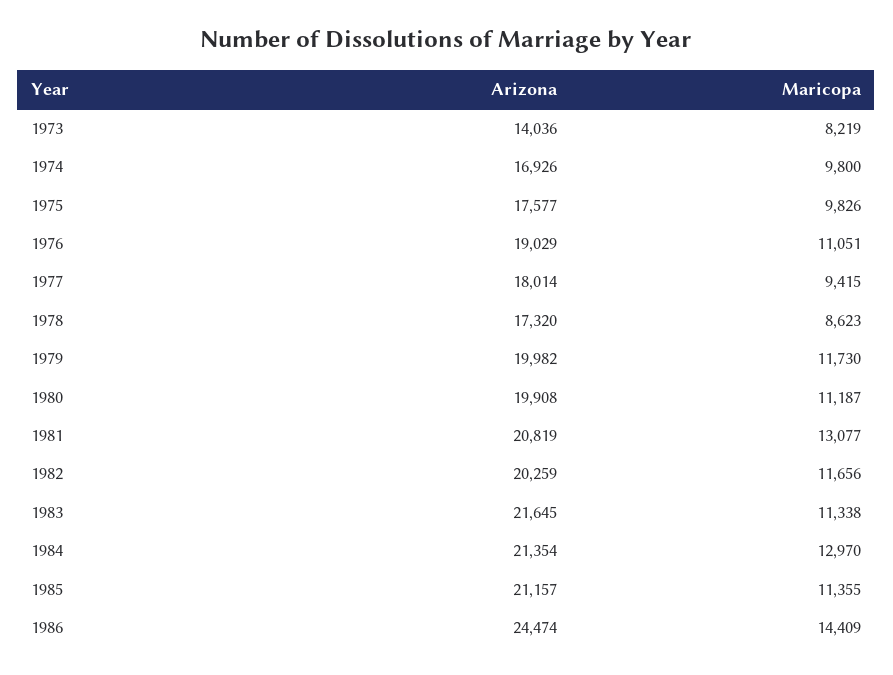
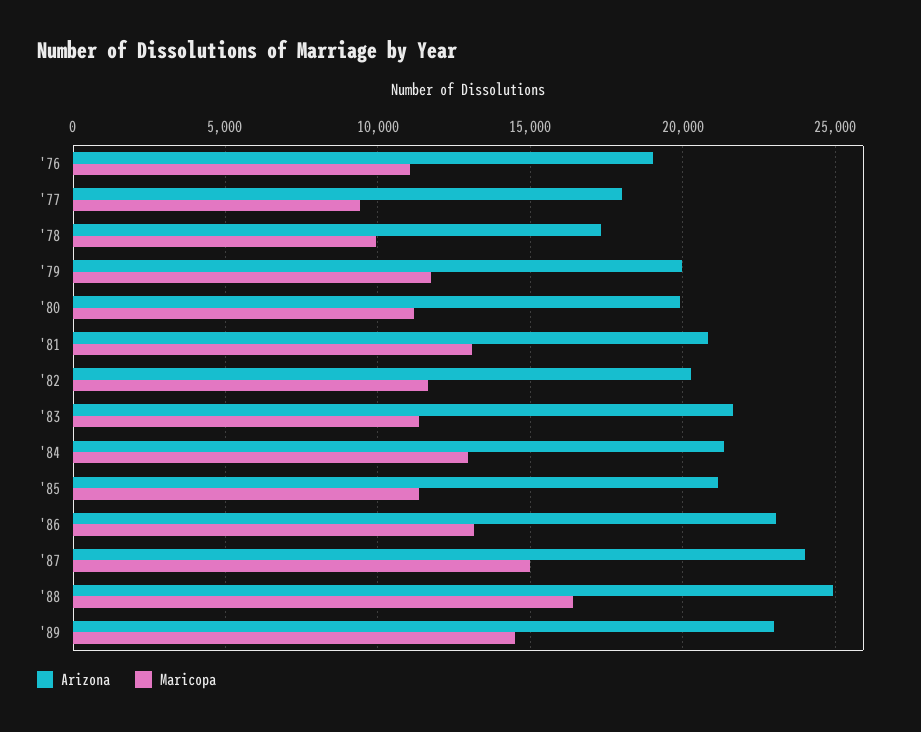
Arizona, 1973: 14036 -> none
Maricopa, 1973: 8219 -> none
Arizona, 1974: 16926 -> none
Maricopa, 1974: 9800 -> none
Arizona, 1975: 17577 -> none
Maricopa, 1975: 9826 -> none
Maricopa, 1978: 8623 -> 10000
Arizona, 1986: 24474 -> 23000
Maricopa, 1986: 14409 -> 13000
Arizona, '87: none -> 24000
Maricopa, '87: none -> 15000
Arizona, '88: none -> 25000
Maricopa, '88: none -> 16500
Arizona, '89: none -> 23000
Maricopa, '89: none -> 14500

